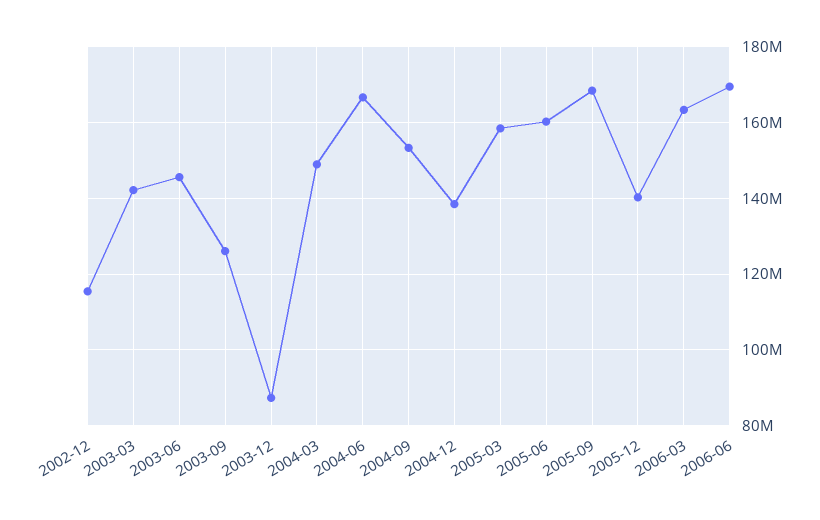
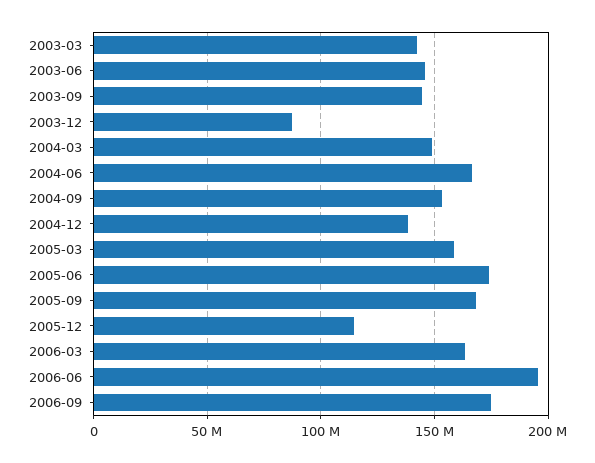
2002-12: 116000000 -> none
2003-09: 126000000 -> 145000000
2005-06: 160000000 -> 175000000
2005-12: 140000000 -> 115000000
2006-06: 170000000 -> 195000000
2006-09: none -> 175000000

